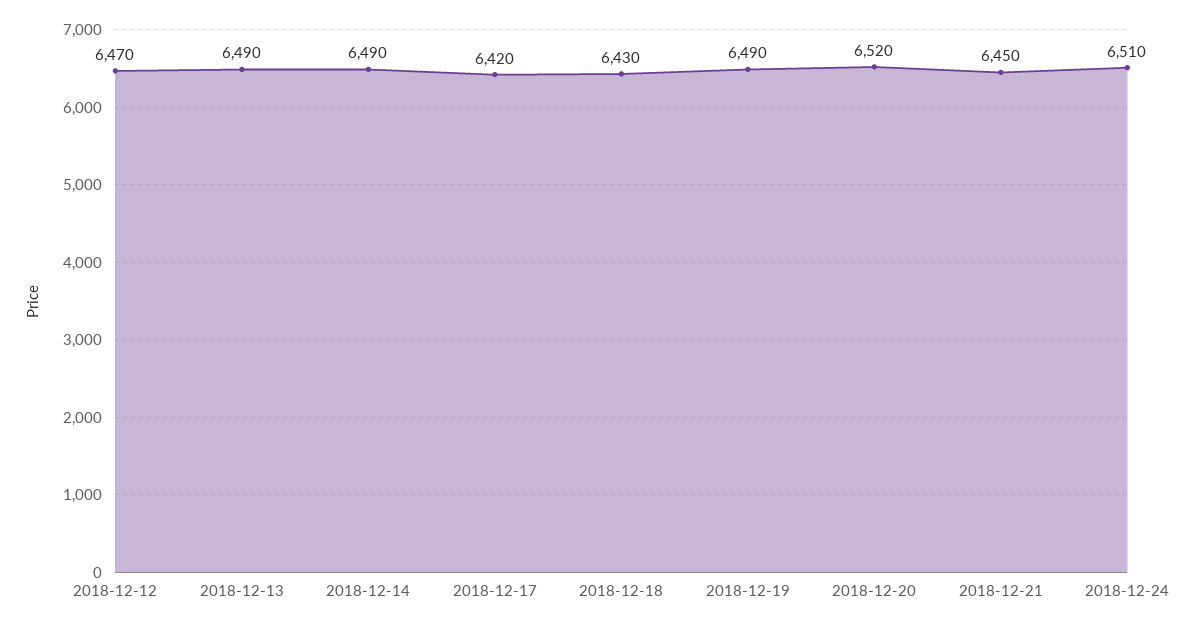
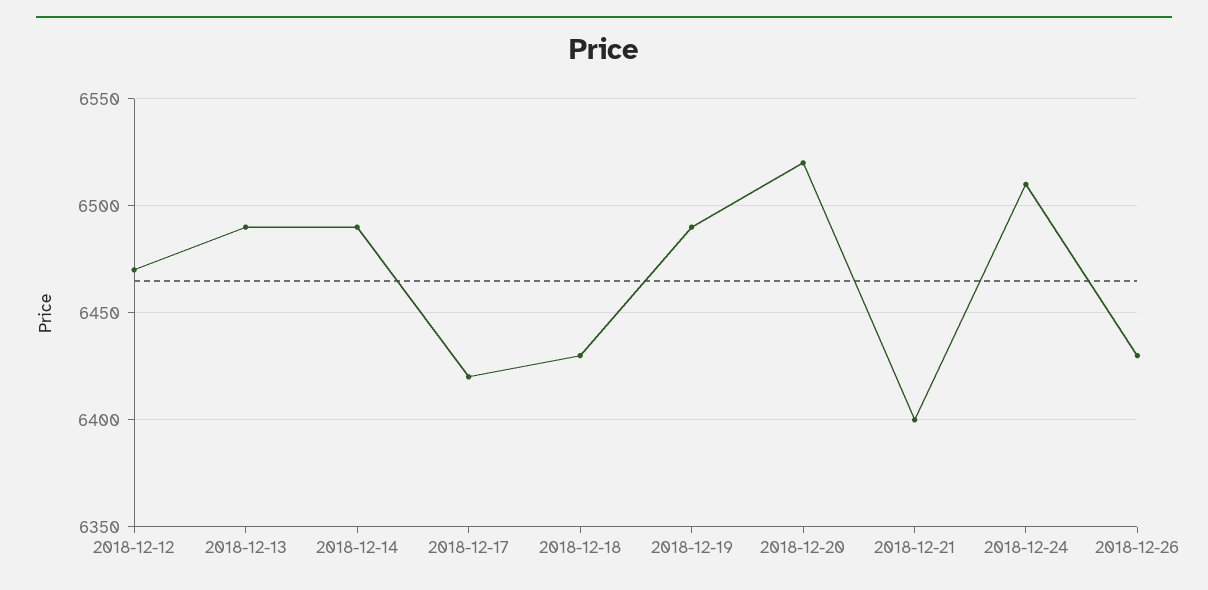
2018-12-21: 6450 -> 6400
2018-12-26: none -> 6430

